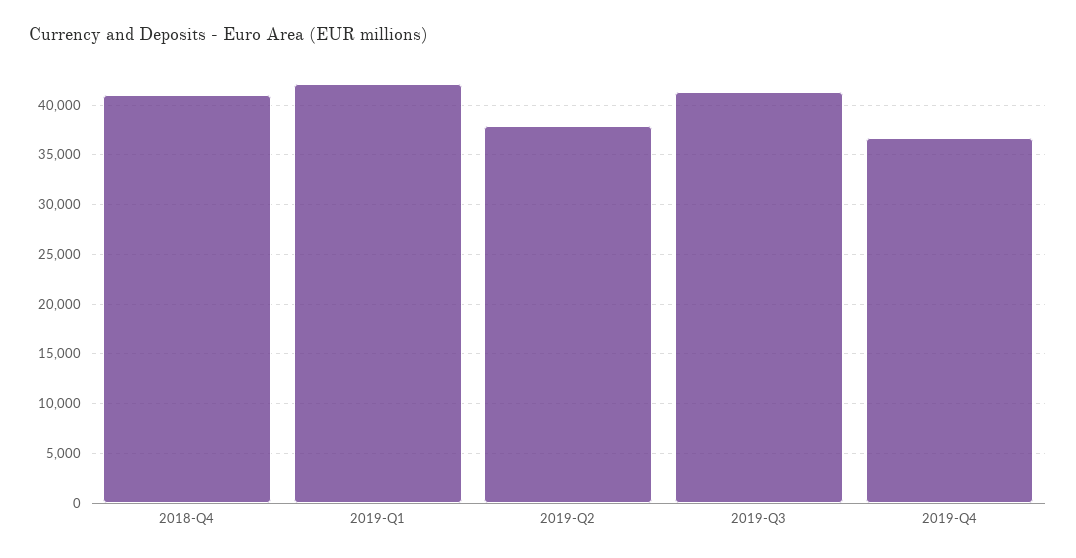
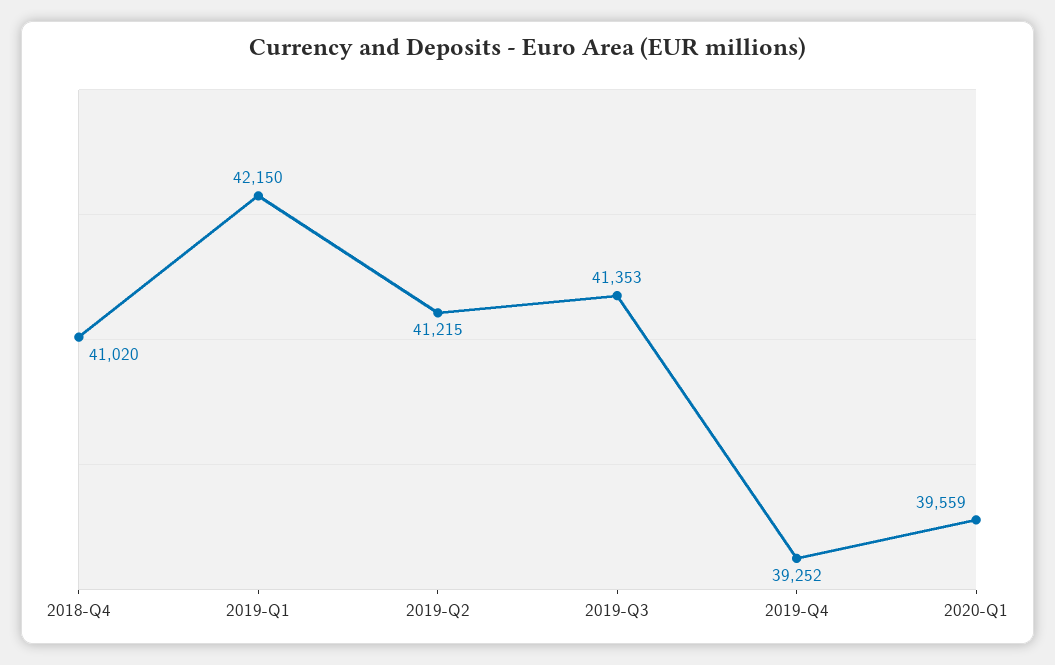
2019-Q2: 38000 -> 41215
2019-Q4: 37000 -> 39252
2020-Q1: none -> 39559

